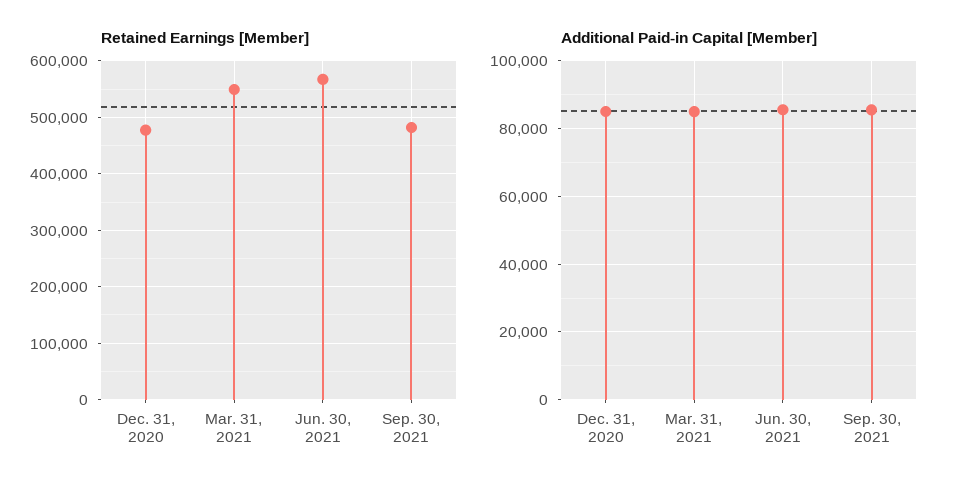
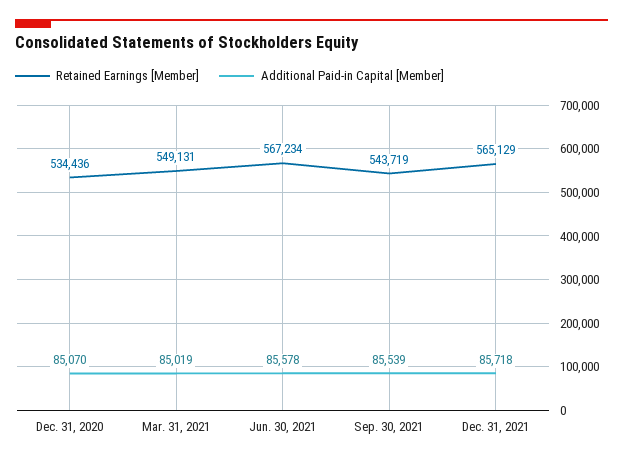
Retained Earnings [Member], Dec. 31, 2020: 480000 -> 534436
Retained Earnings [Member], Sep. 30, 2021: 480000 -> 543719
Retained Earnings [Member], Dec. 31, 2021: none -> 565129
Additional Paid-in Capital [Member], Dec. 31, 2021: none -> 85718

